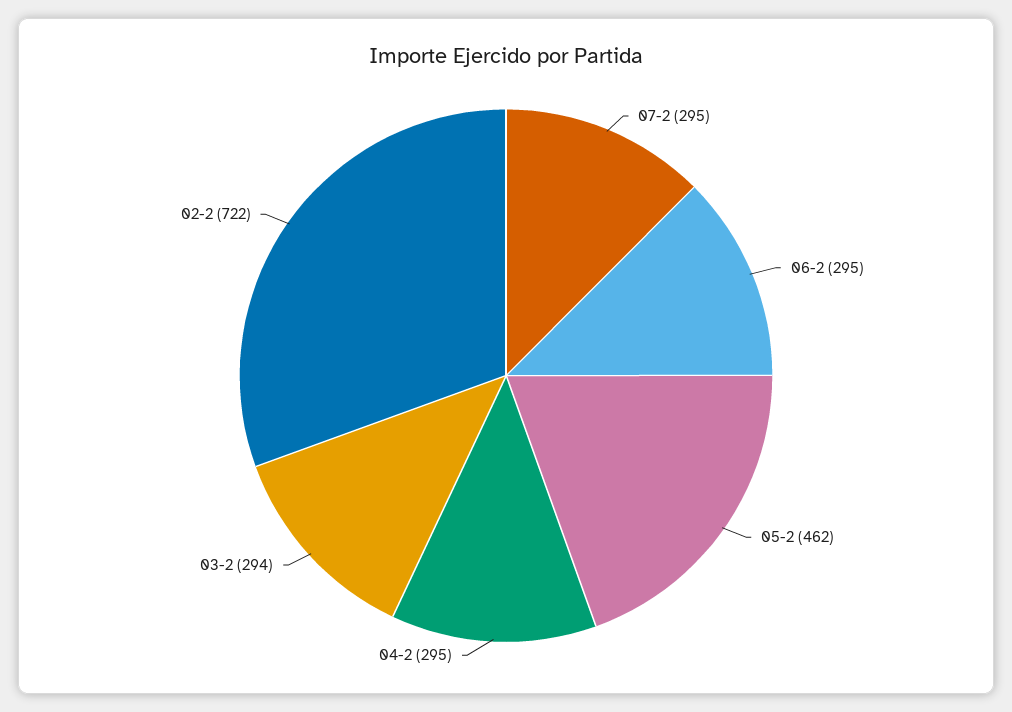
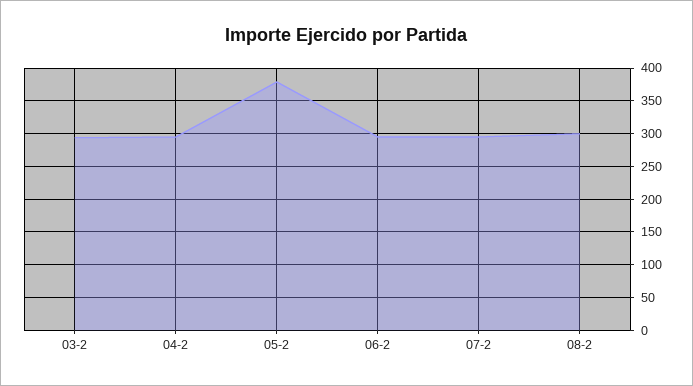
05-2: 462 -> 380
02-2: 722 -> none
08-2: none -> 300

